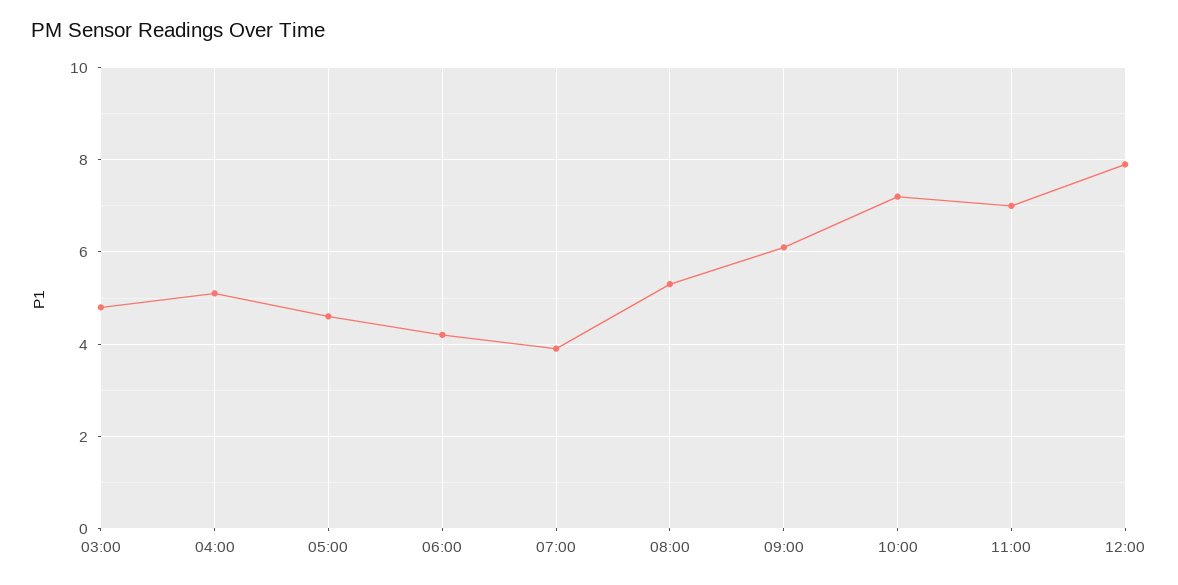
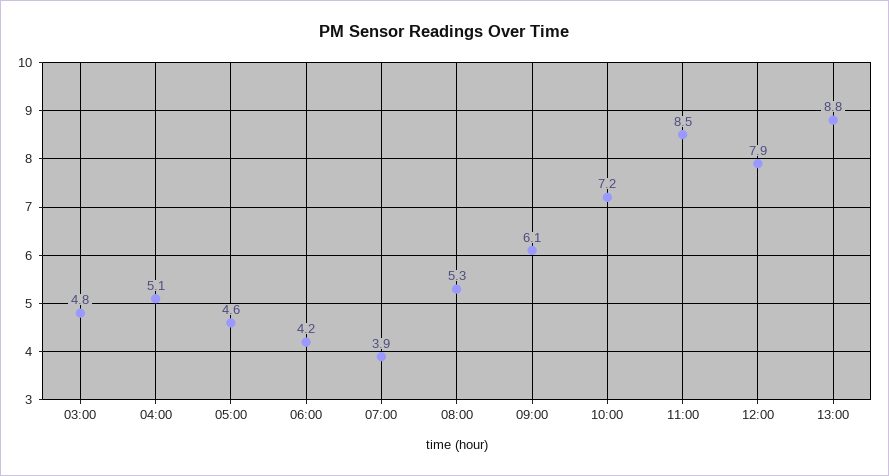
11:00: 7 -> 8.5
13:00: none -> 8.8

